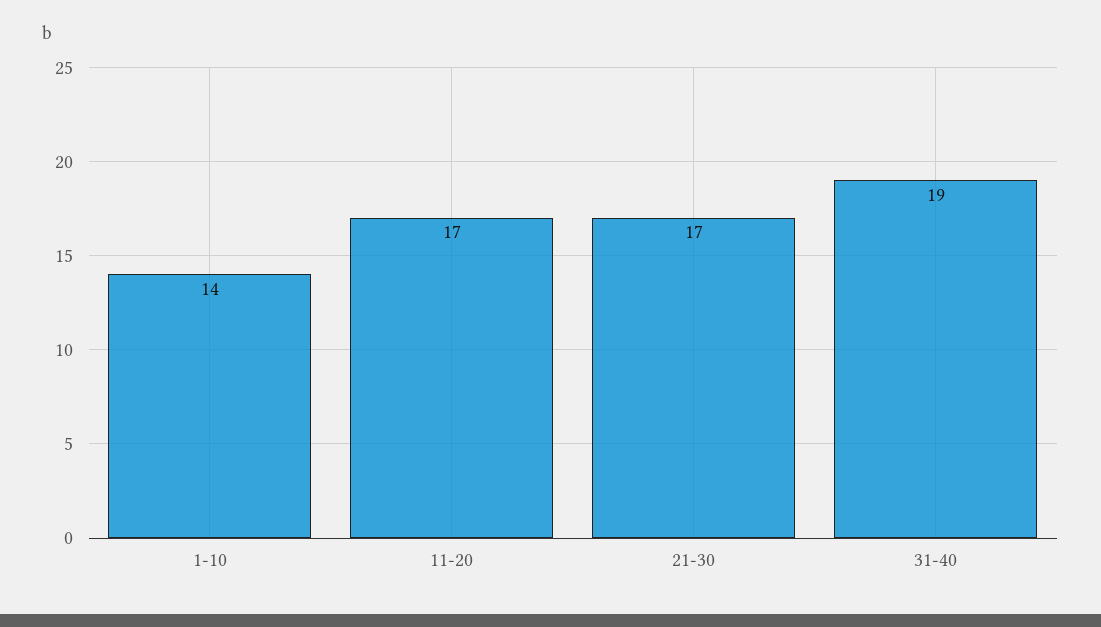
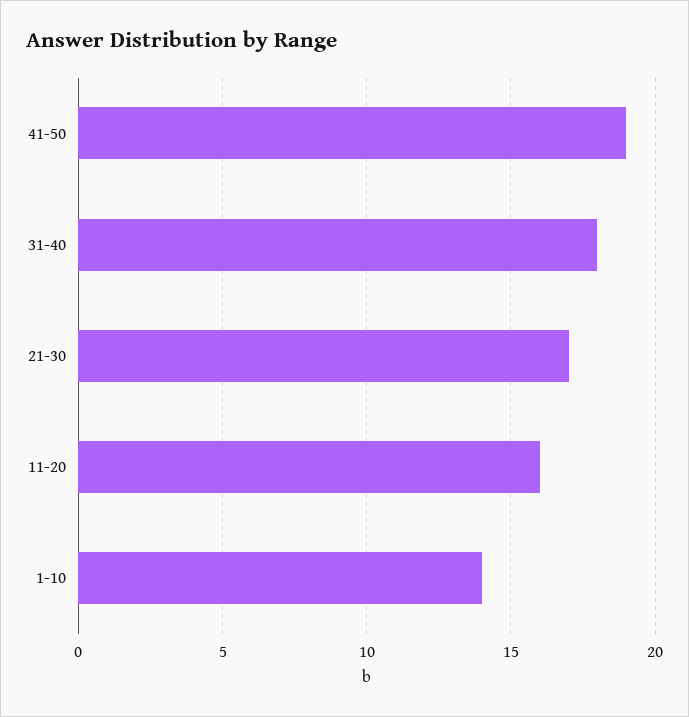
11-20: 17 -> 16
31-40: 19 -> 18
41-50: none -> 19

